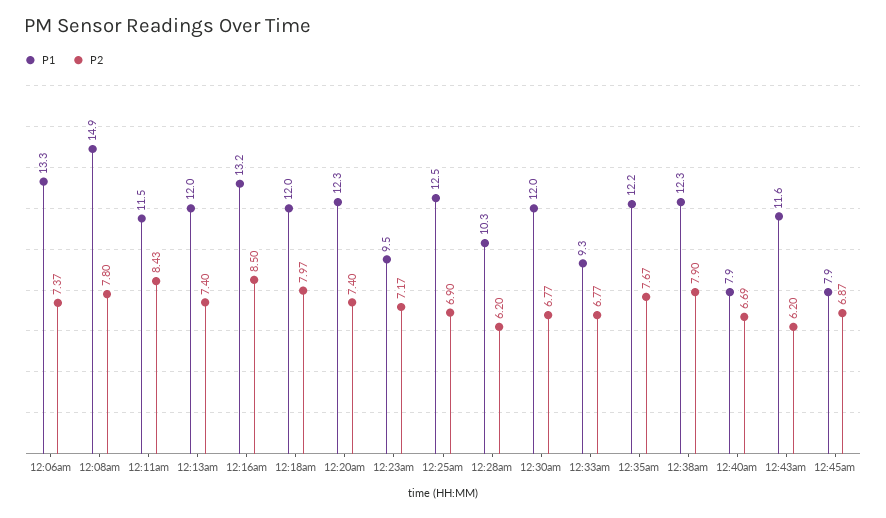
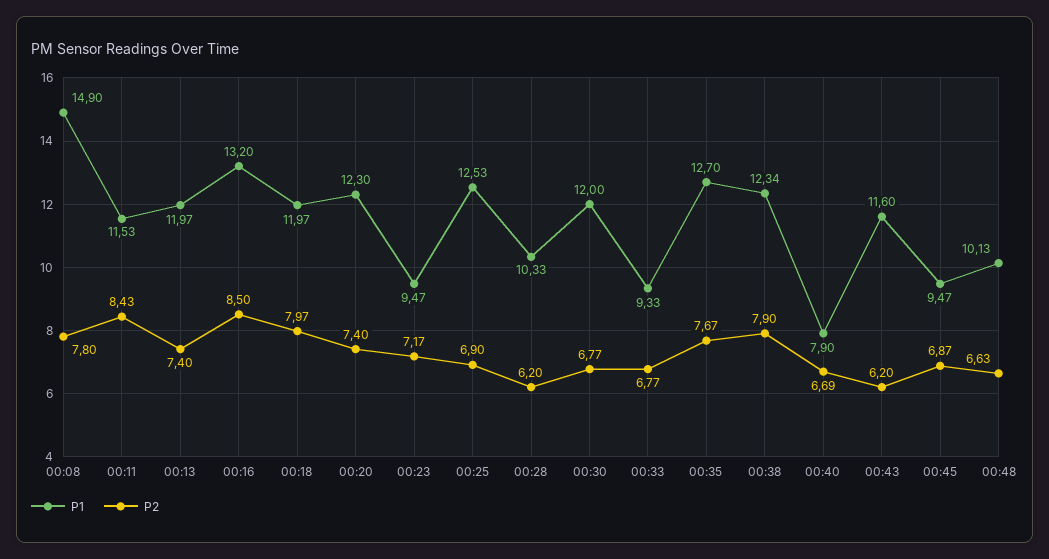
P1, 12:06am: 13.3 -> none
P2, 12:06am: 7.37 -> none
P1, 12:35am: 12.2 -> 12.7
P1, 12:45am: 7.9 -> 9.47
P1, 00:48: none -> 10.13
P2, 00:48: none -> 6.63

